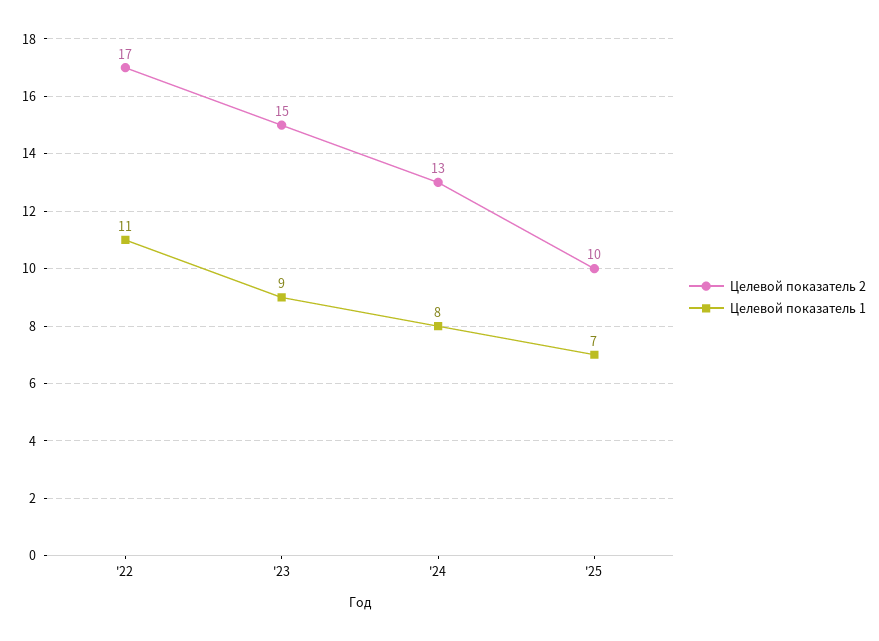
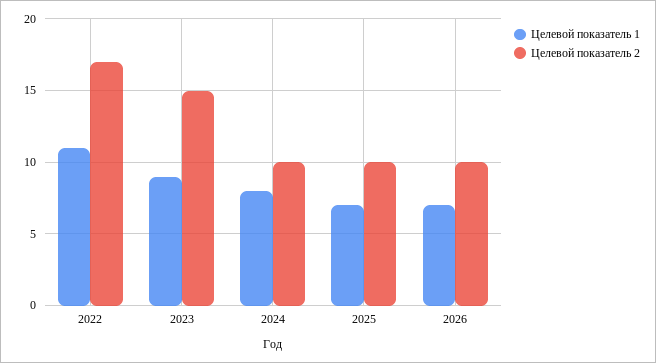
Целевой показатель 2, '24: 13 -> 10
Целевой показатель 1, 2026: none -> 7
Целевой показатель 2, 2026: none -> 10

